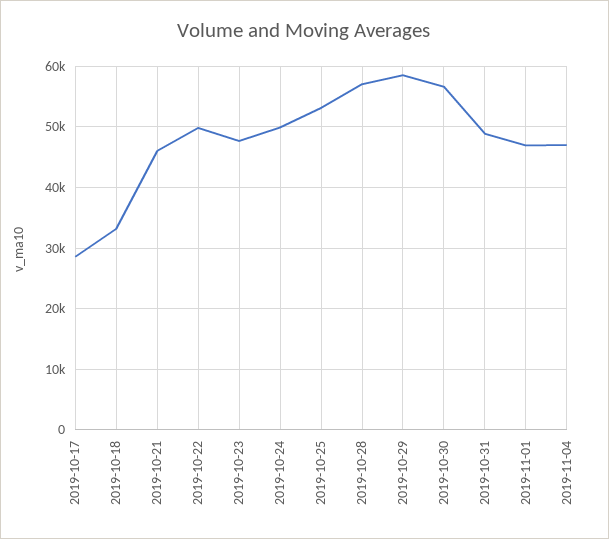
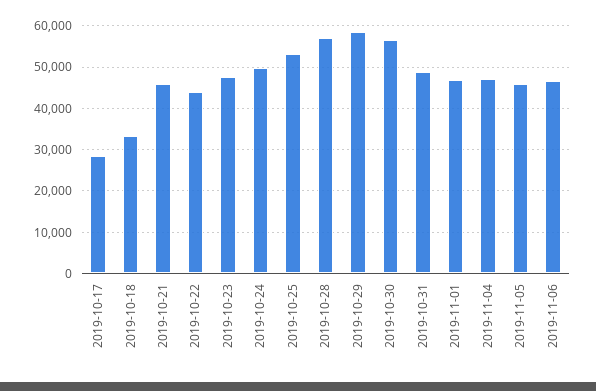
2019-10-22: 50000 -> 44000
2019-11-05: none -> 46000
2019-11-06: none -> 46000

